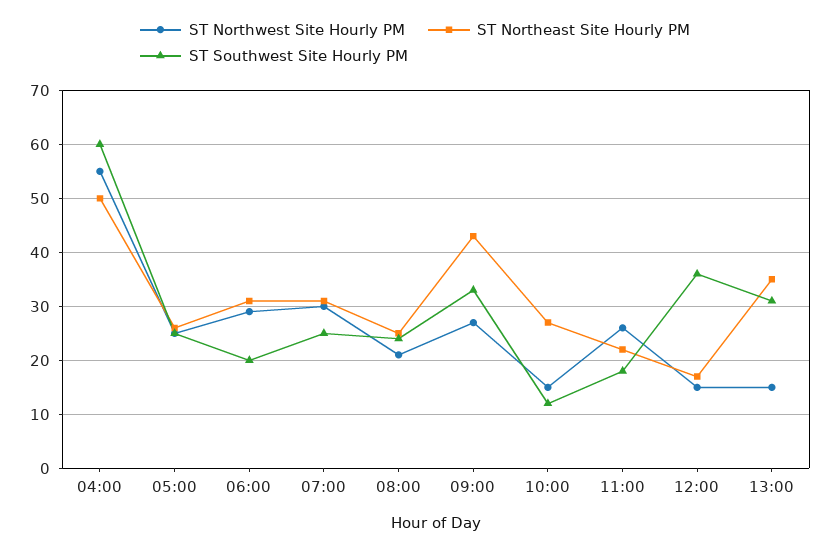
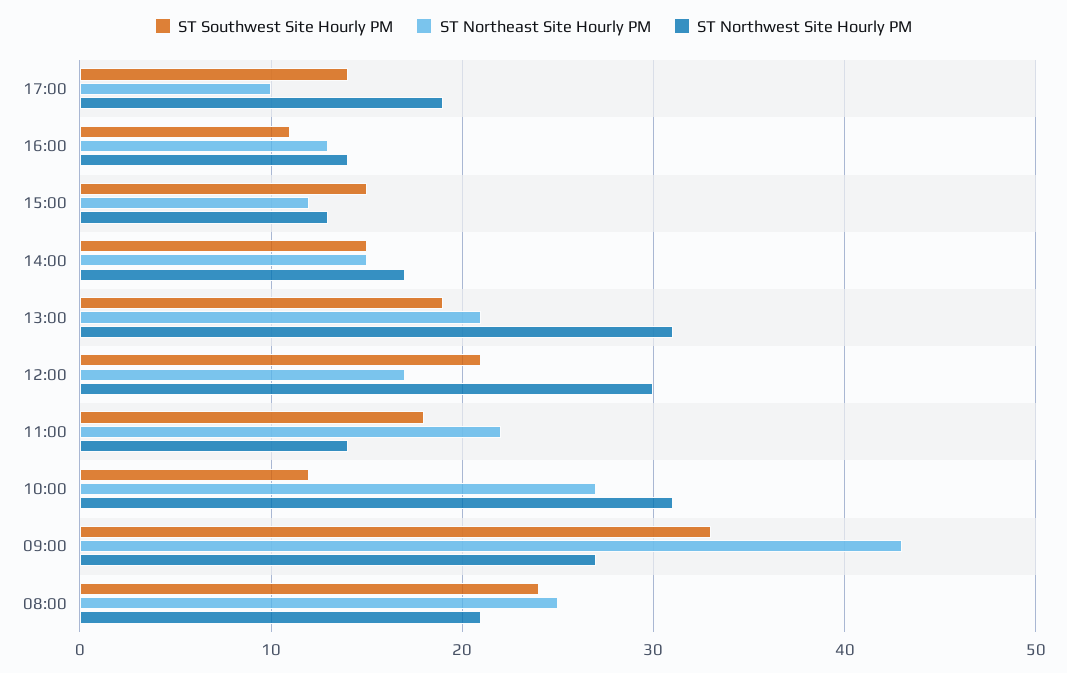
ST Northwest Site Hourly PM, 04:00: 55 -> none
ST Northeast Site Hourly PM, 04:00: 50 -> none
ST Southwest Site Hourly PM, 04:00: 60 -> none
ST Northwest Site Hourly PM, 05:00: 25 -> none
ST Northeast Site Hourly PM, 05:00: 25 -> none
ST Southwest Site Hourly PM, 05:00: 25 -> none
ST Northwest Site Hourly PM, 06:00: 30 -> none
ST Northeast Site Hourly PM, 06:00: 30 -> none
ST Southwest Site Hourly PM, 06:00: 20 -> none
ST Northwest Site Hourly PM, 07:00: 30 -> none
ST Northeast Site Hourly PM, 07:00: 30 -> none
ST Southwest Site Hourly PM, 07:00: 25 -> none
ST Northwest Site Hourly PM, 10:00: 15 -> 31
ST Northwest Site Hourly PM, 11:00: 25 -> 14
ST Northwest Site Hourly PM, 12:00: 15 -> 30
ST Southwest Site Hourly PM, 12:00: 35 -> 21
ST Northwest Site Hourly PM, 13:00: 15 -> 31
ST Northeast Site Hourly PM, 13:00: 35 -> 21
ST Southwest Site Hourly PM, 13:00: 30 -> 19
ST Southwest Site Hourly PM, 17:00: none -> 14
ST Northeast Site Hourly PM, 17:00: none -> 10
ST Northwest Site Hourly PM, 17:00: none -> 19
ST Southwest Site Hourly PM, 16:00: none -> 11
ST Northeast Site Hourly PM, 16:00: none -> 13
ST Northwest Site Hourly PM, 16:00: none -> 14
ST Southwest Site Hourly PM, 15:00: none -> 15
ST Northeast Site Hourly PM, 15:00: none -> 12
ST Northwest Site Hourly PM, 15:00: none -> 13
ST Southwest Site Hourly PM, 14:00: none -> 15
ST Northeast Site Hourly PM, 14:00: none -> 15
ST Northwest Site Hourly PM, 14:00: none -> 17

